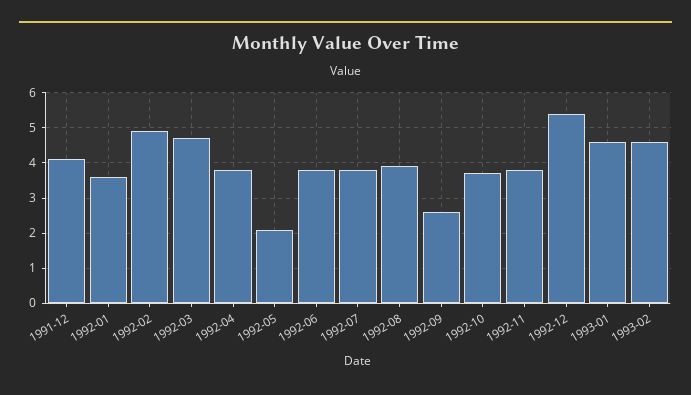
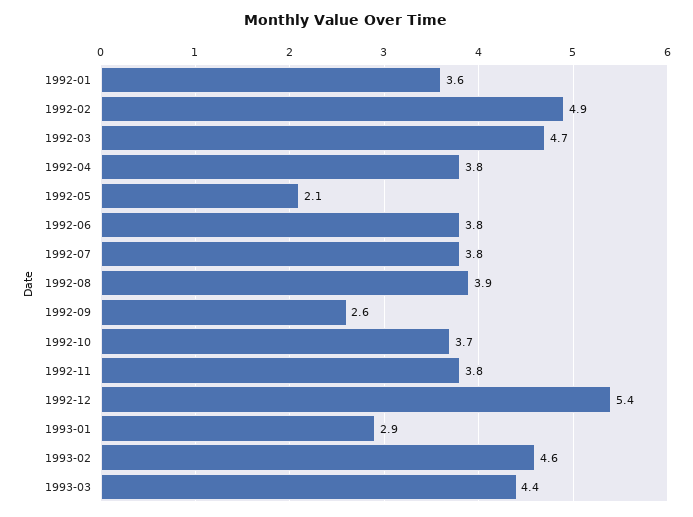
1991-12: 4 -> none
1993-01: 4.5 -> 2.9
1993-03: none -> 4.4

